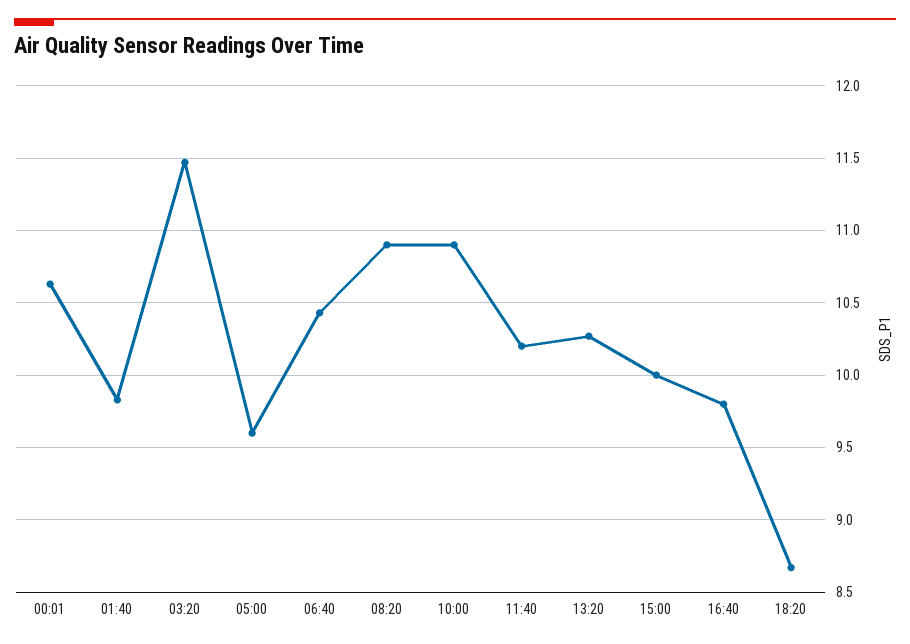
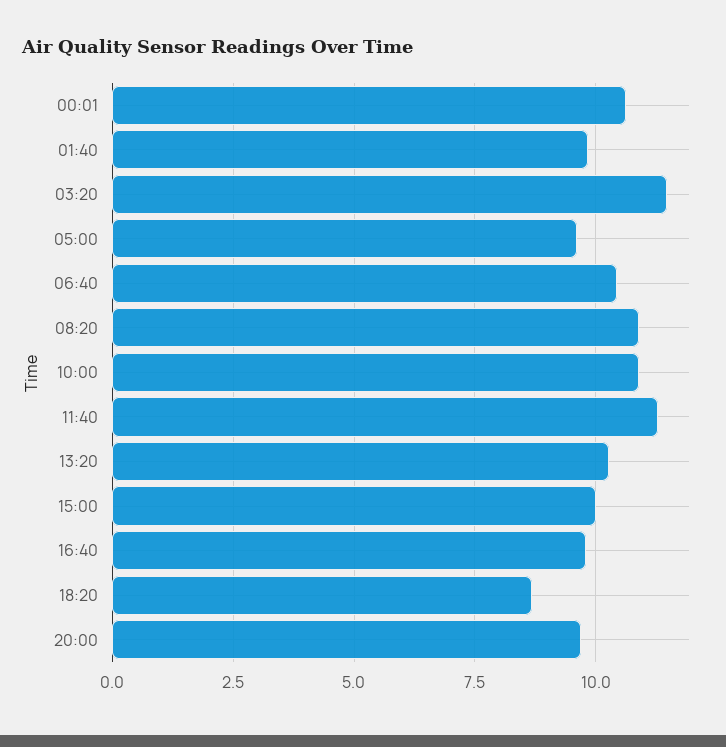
11:40: 10.2 -> 11.25
20:00: none -> 9.75

